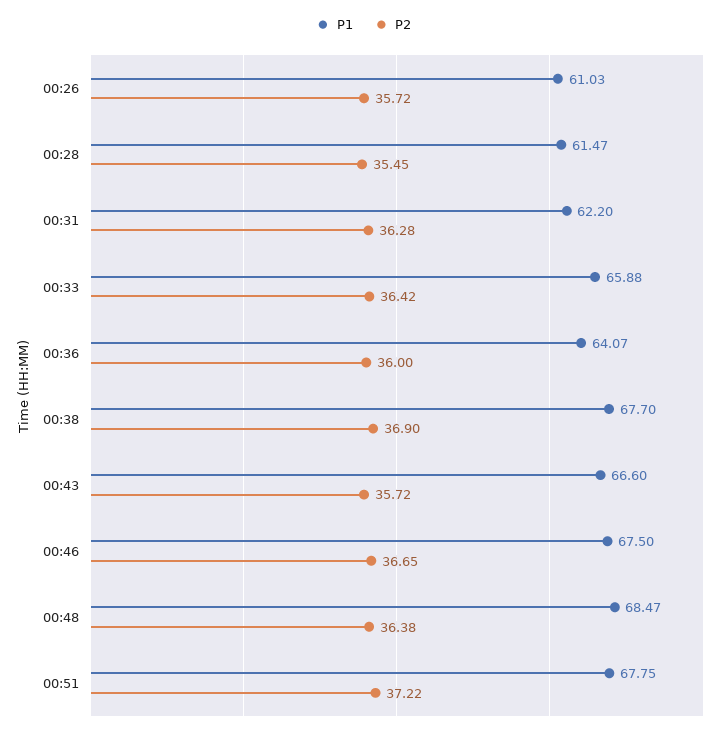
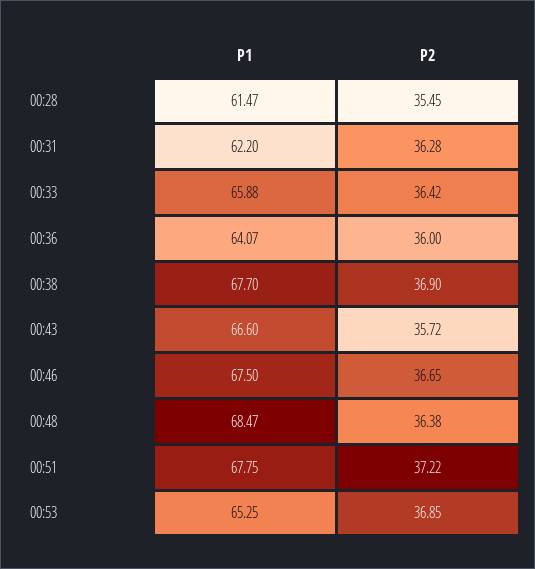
P1, 00:26: 61.03 -> none
P2, 00:26: 35.72 -> none
P1, 00:53: none -> 65.25
P2, 00:53: none -> 36.85

